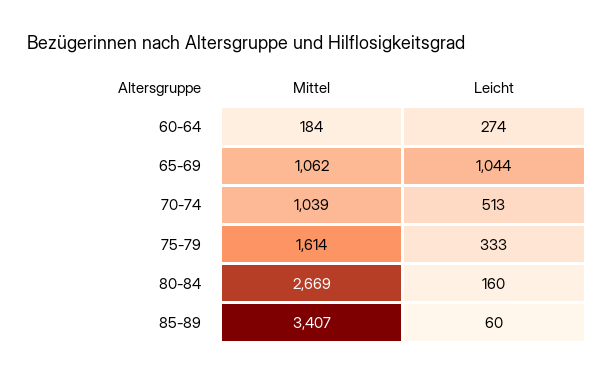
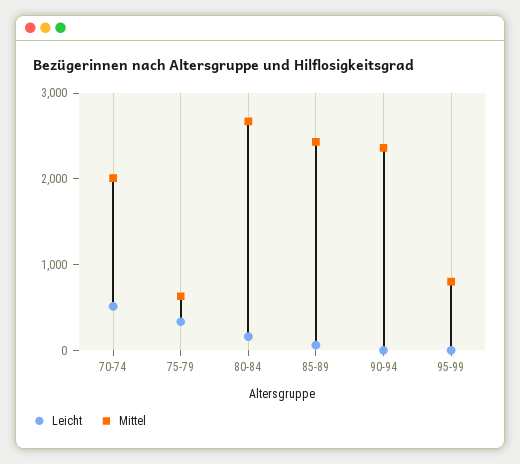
Mittel, 60-64: 184 -> none
Leicht, 60-64: 274 -> none
Mittel, 65-69: 1062 -> none
Leicht, 65-69: 1044 -> none
Mittel, 70-74: 1039 -> 2000
Mittel, 75-79: 1614 -> 600
Mittel, 85-89: 3407 -> 2400
Leicht, 90-94: none -> 0
Mittel, 90-94: none -> 2400
Leicht, 95-99: none -> 0
Mittel, 95-99: none -> 800

